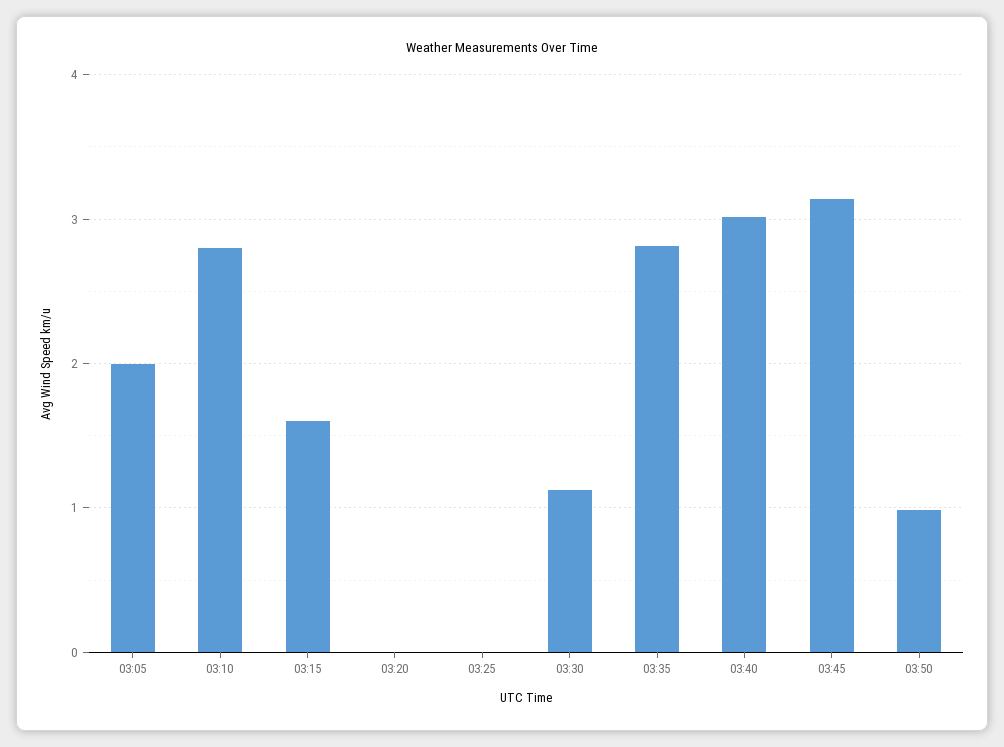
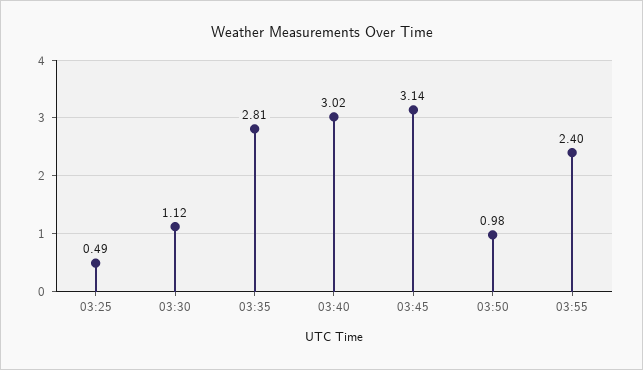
03:05: 2 -> none
03:10: 2.8 -> none
03:15: 1.6 -> none
03:20: 0 -> none
03:25: 0 -> 0.49
03:55: none -> 2.4

